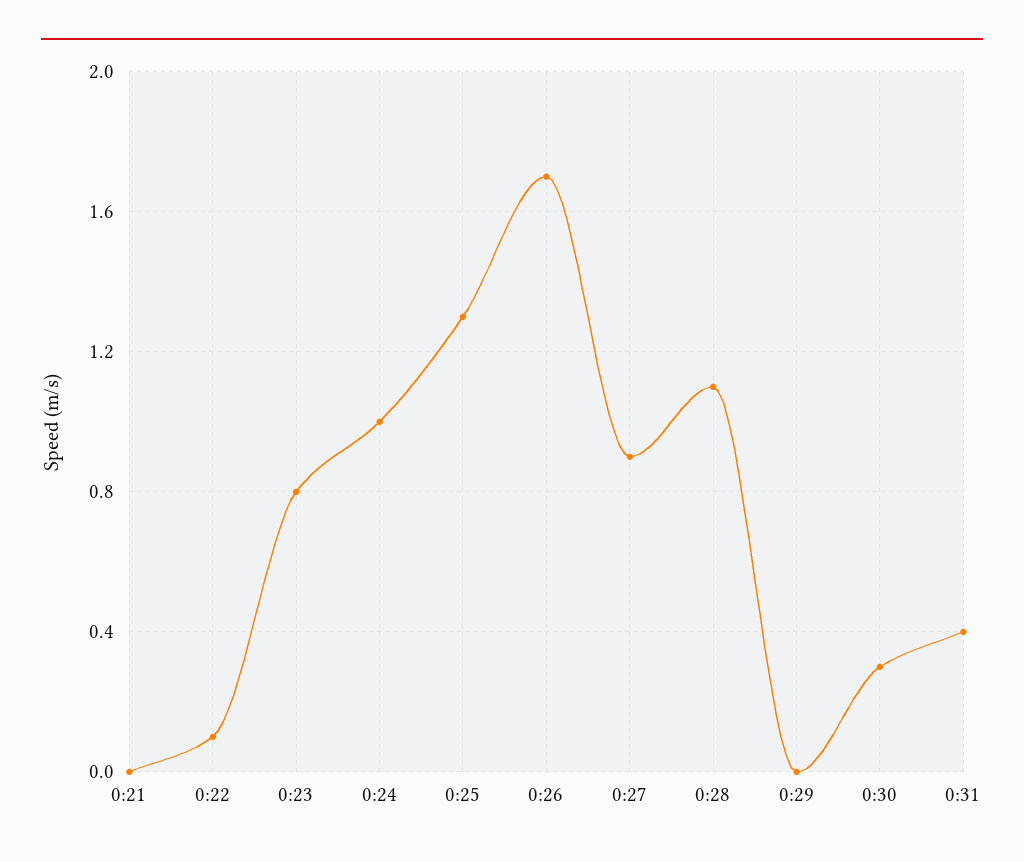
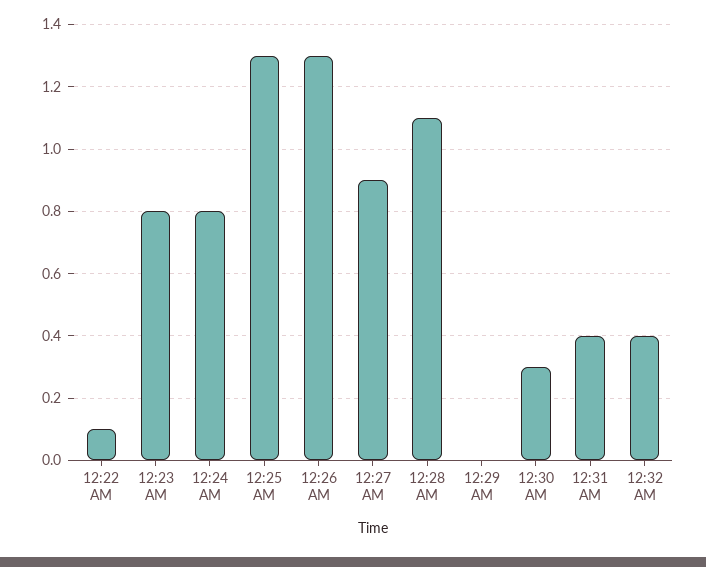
0:21: 0 -> none
0:24: 1 -> 0.8
0:26: 1.7 -> 1.3
12:32 AM: none -> 0.4

